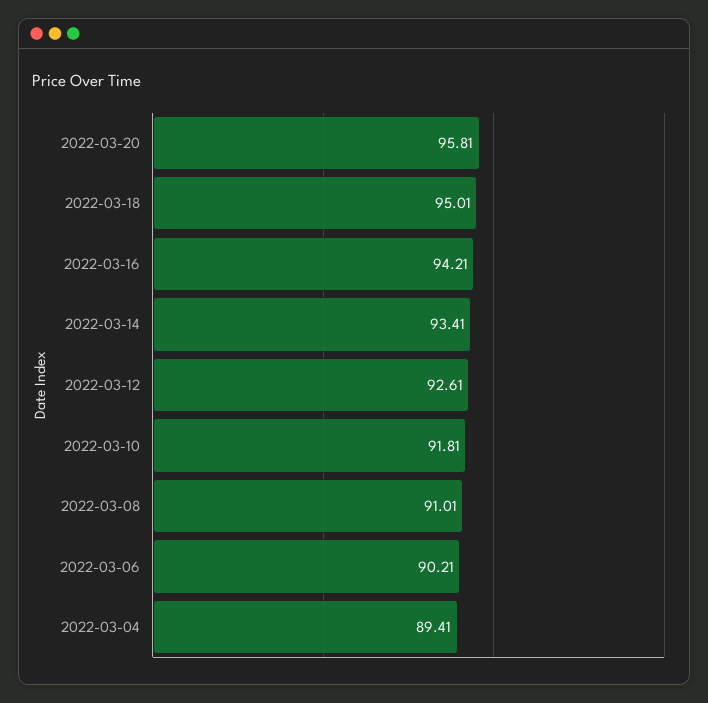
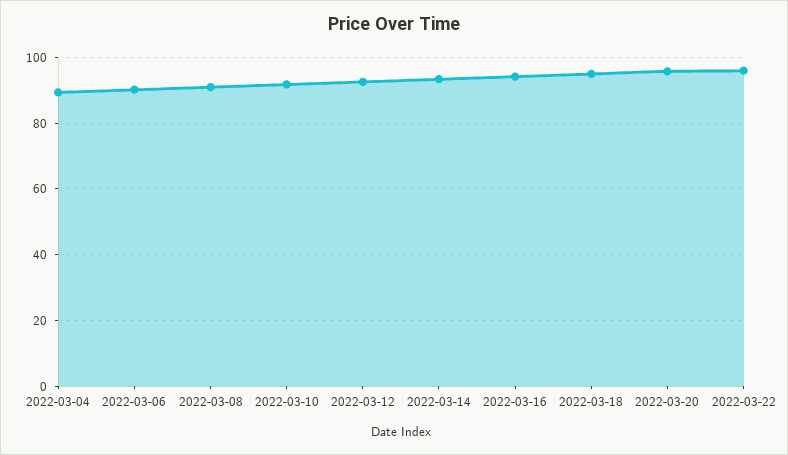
2022-03-22: none -> 96

